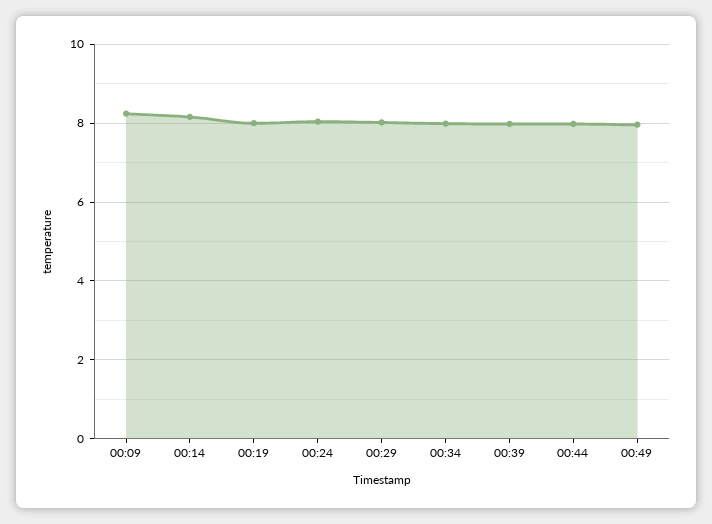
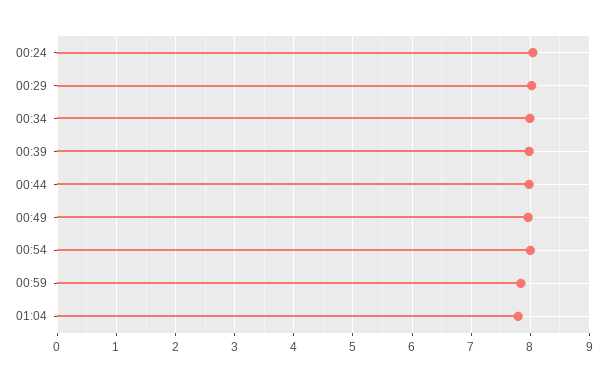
00:09: 8.2 -> none
00:14: 8.2 -> none
00:19: 8 -> none
00:54: none -> 8
00:59: none -> 7.8
01:04: none -> 7.8

